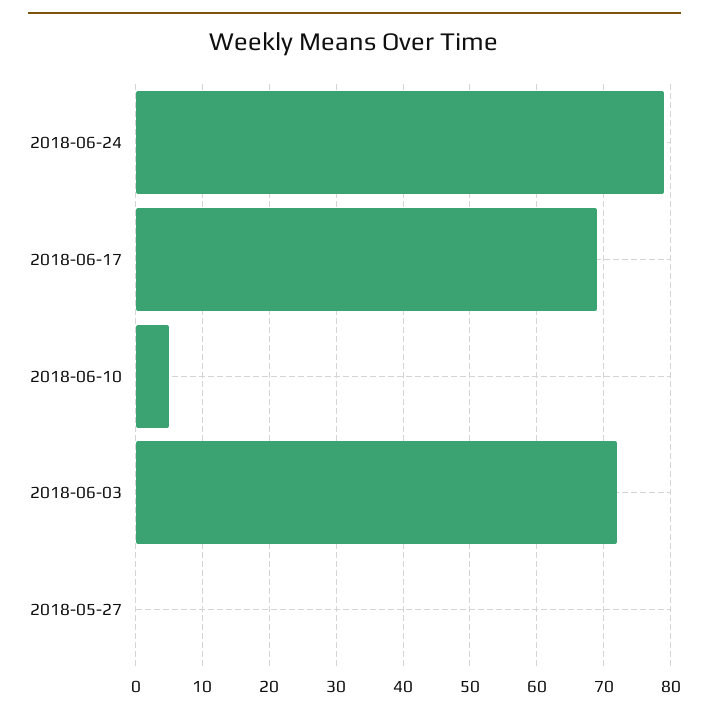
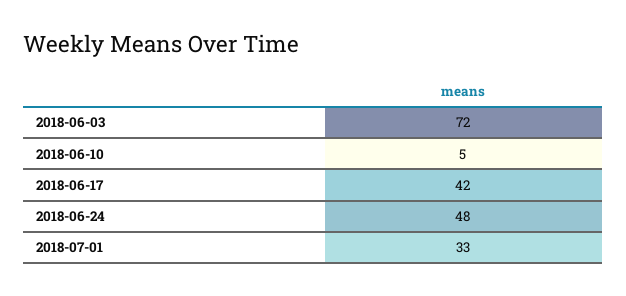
2018-06-24: 79 -> 48
2018-06-17: 69 -> 42
2018-05-27: 0 -> none
2018-07-01: none -> 33

